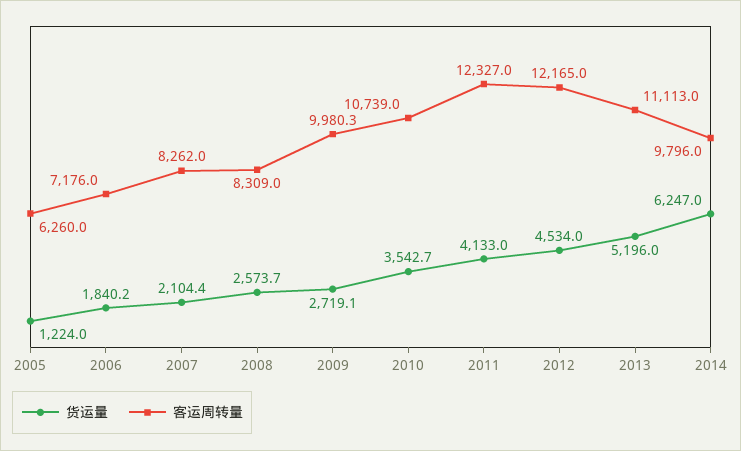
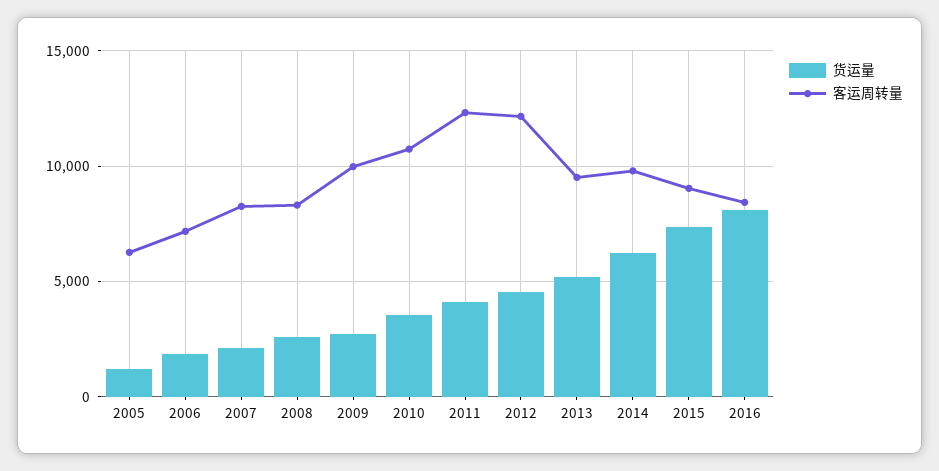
客运周转量, 2013: 11113 -> 9500
货运量, 2015: none -> 7500
客运周转量, 2015: none -> 9000
货运量, 2016: none -> 8000
客运周转量, 2016: none -> 8500

